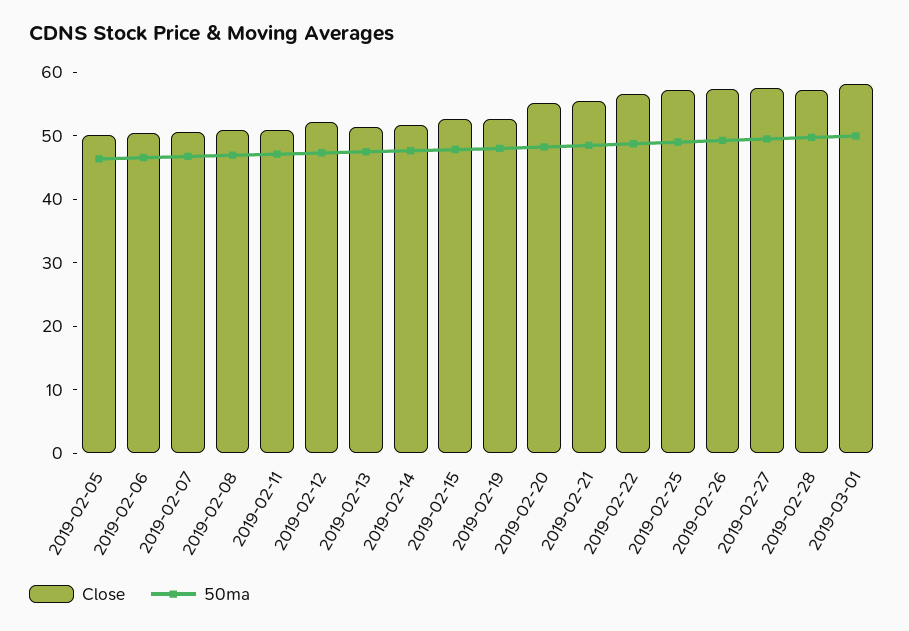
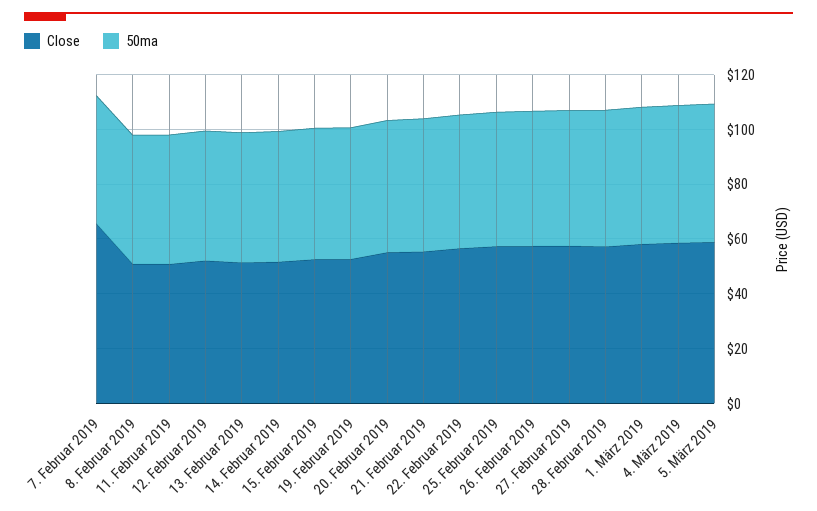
Close, 2019-02-05: 50 -> none
50ma, 2019-02-05: 46 -> none
Close, 2019-02-06: 50 -> none
50ma, 2019-02-06: 46 -> none
Close, 2019-02-07: 50 -> 65
Close, 4. März 2019: none -> 60
50ma, 4. März 2019: none -> 50
Close, 5. März 2019: none -> 60
50ma, 5. März 2019: none -> 50

